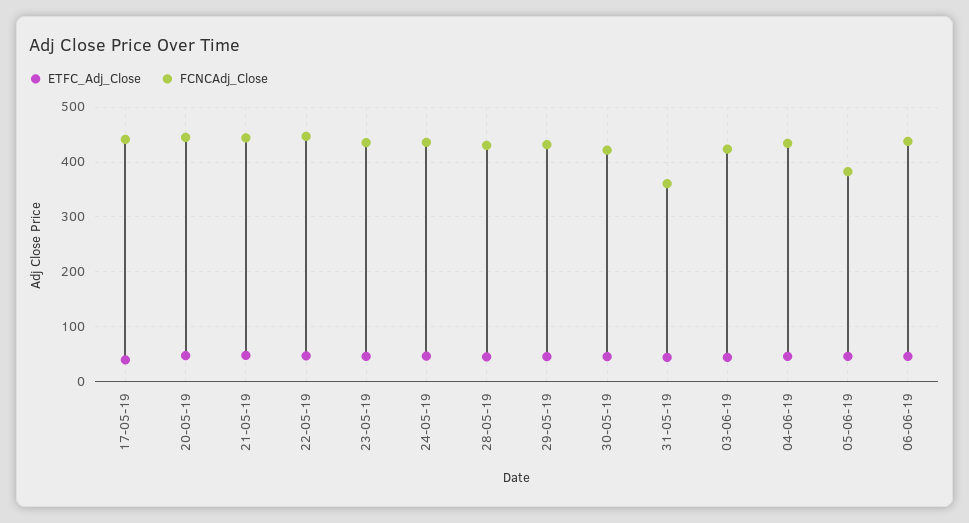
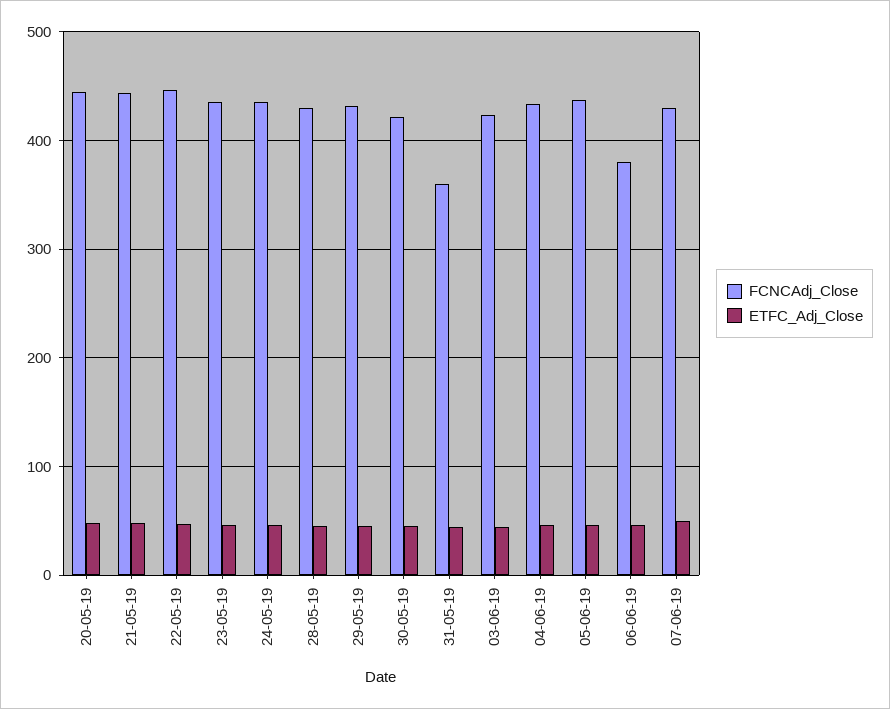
ETFC_Adj_Close, 17-05-19: 40 -> none
FCNCAdj_Close, 17-05-19: 440 -> none
FCNCAdj_Close, 05-06-19: 380 -> 440
FCNCAdj_Close, 06-06-19: 440 -> 380
FCNCAdj_Close, 07-06-19: none -> 430
ETFC_Adj_Close, 07-06-19: none -> 50

